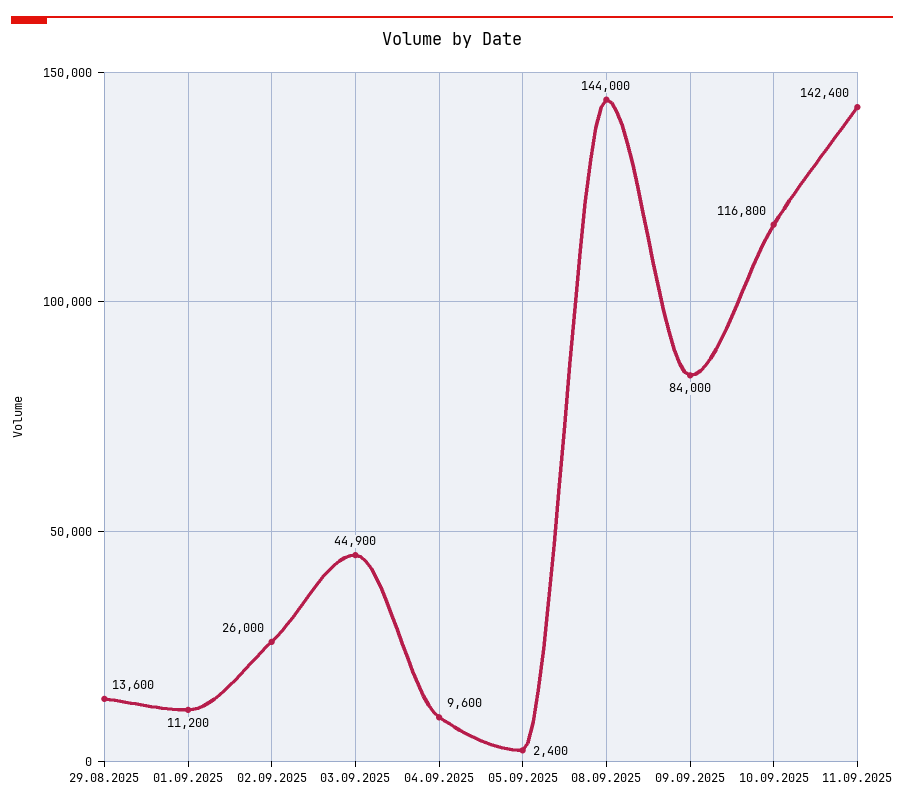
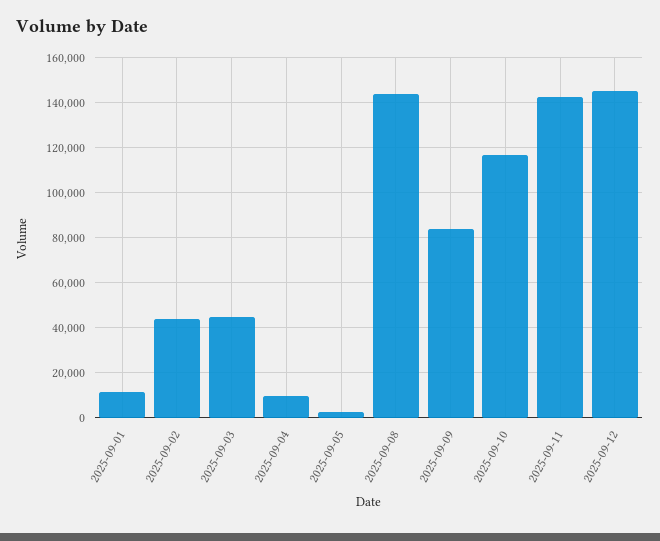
29.08.2025: 13600 -> none
02.09.2025: 26000 -> 45000
2025-09-12: none -> 145000

